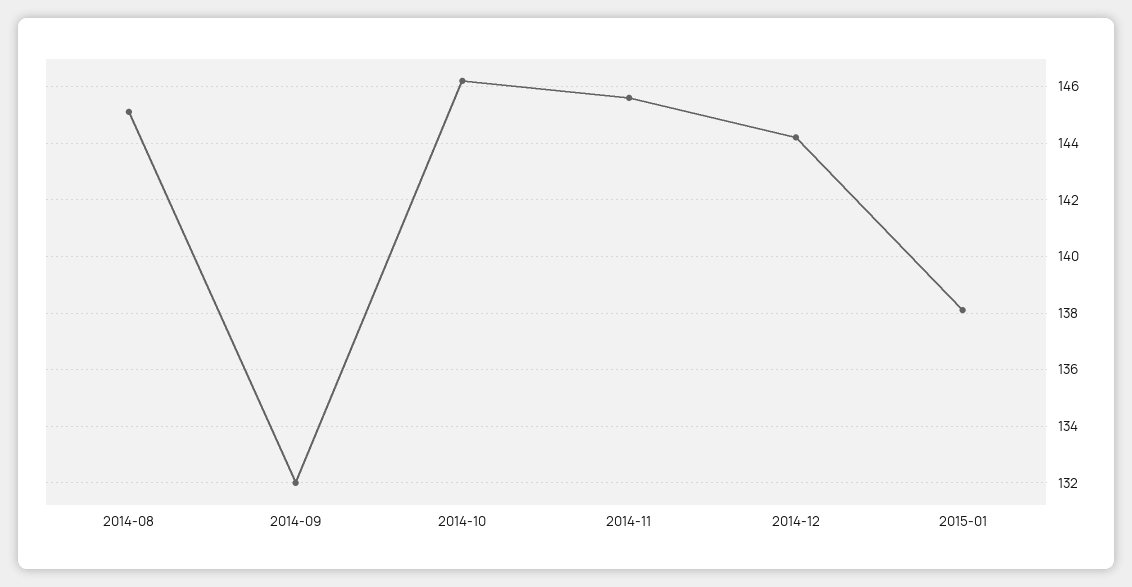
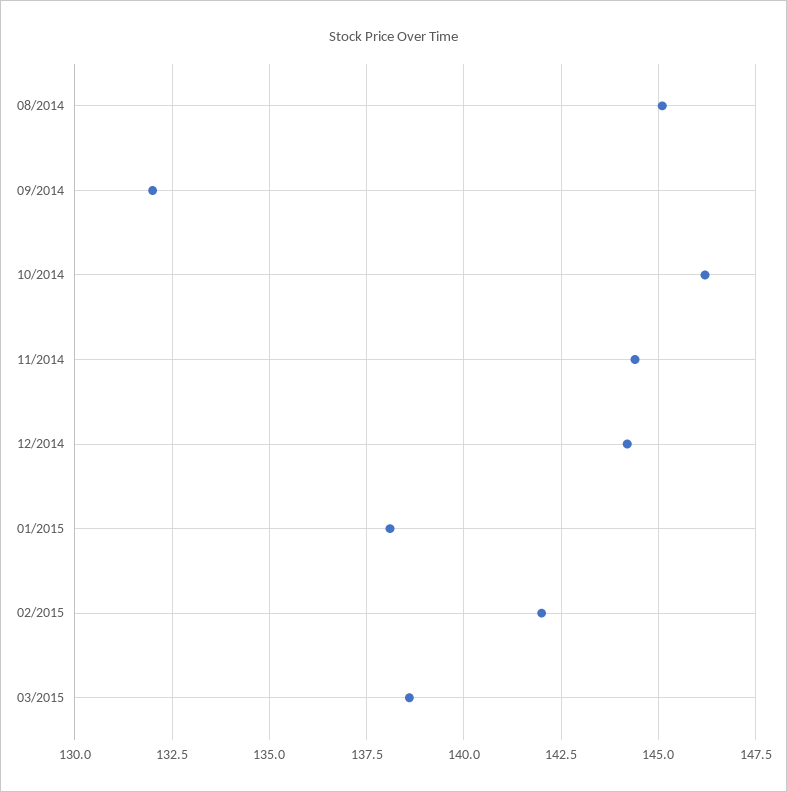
2014-11: 145.5 -> 144.5
02/2015: none -> 142
03/2015: none -> 138.5

